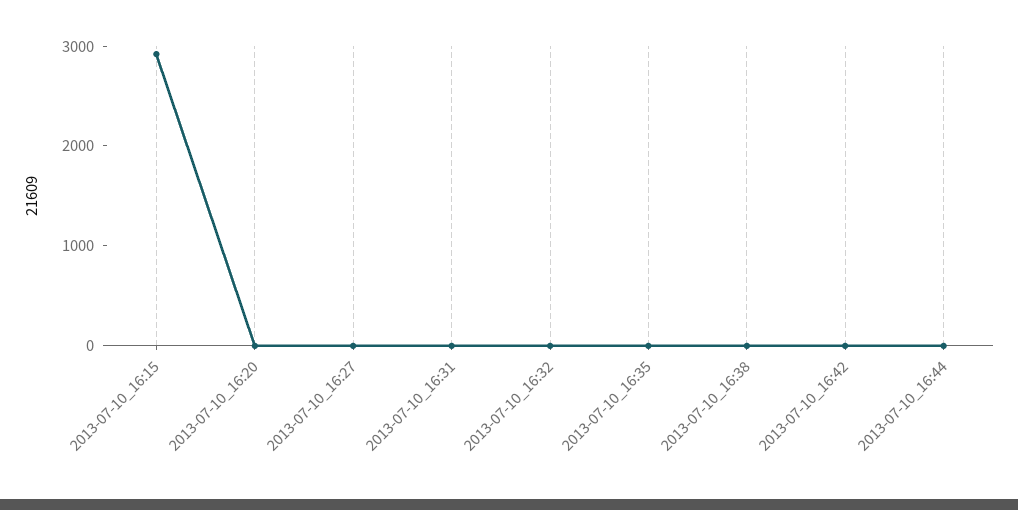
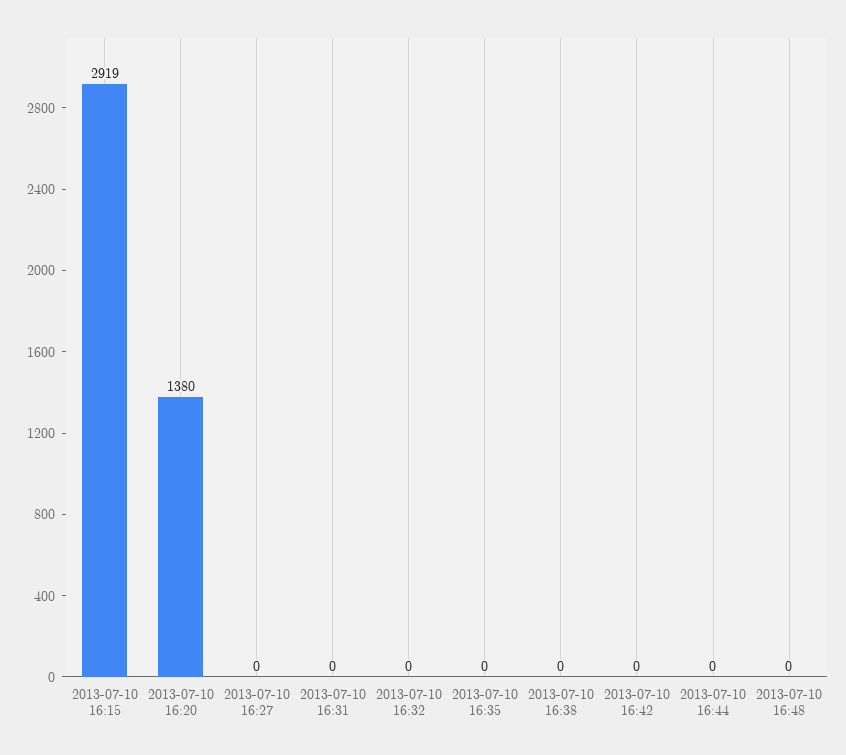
2013-07-10_16:20: 0 -> 1380
2013-07-10 16:48: none -> 0

